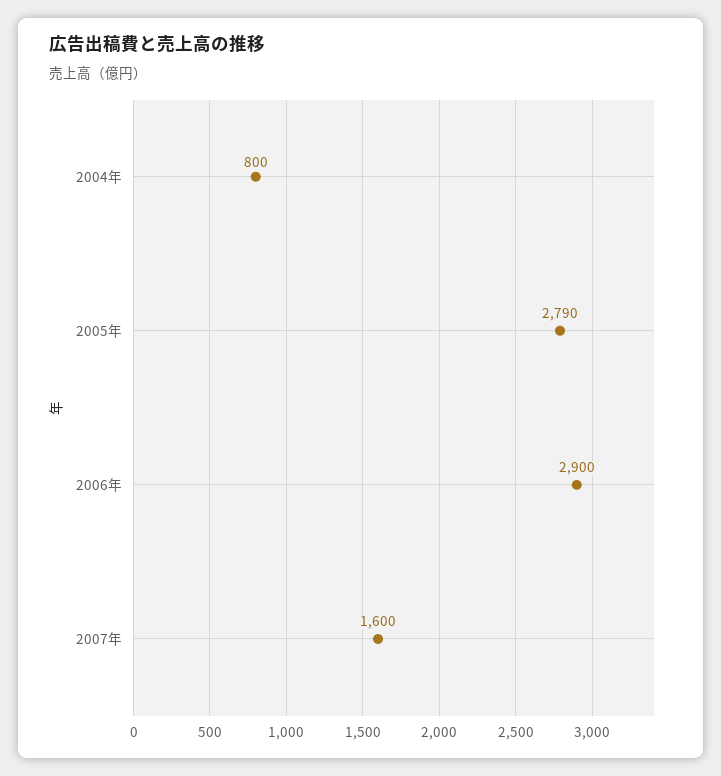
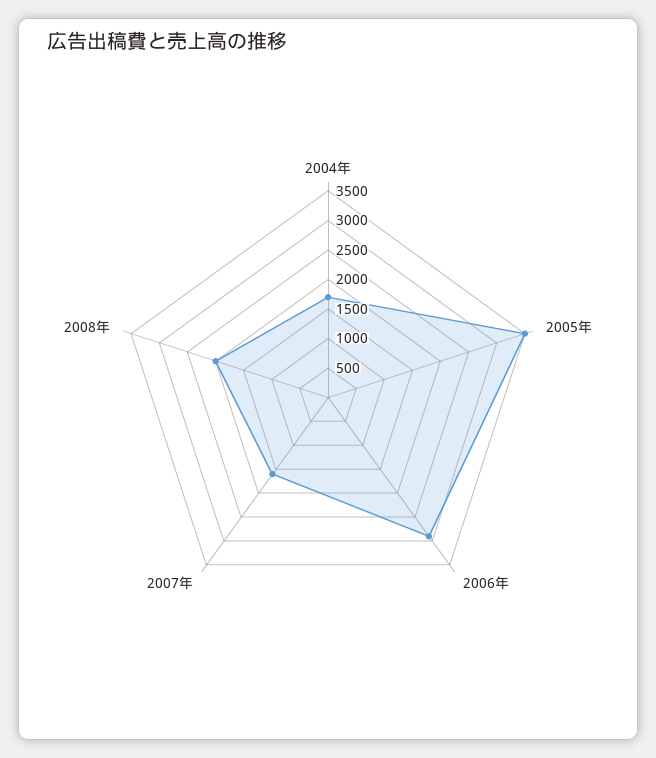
2004年: 800 -> 1750
2005年: 2790 -> 3500
2008年: none -> 2000

